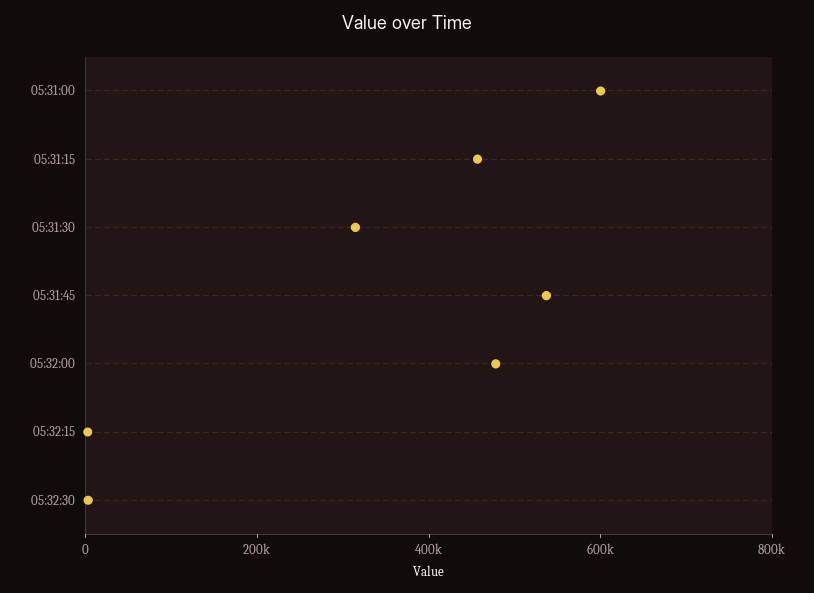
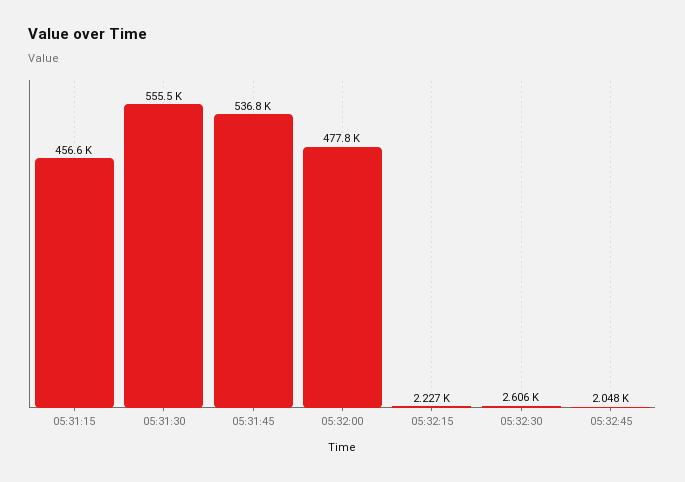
05:31:00: 600000 -> none
05:31:30: 300000 -> 555500
05:32:45: none -> 2048

